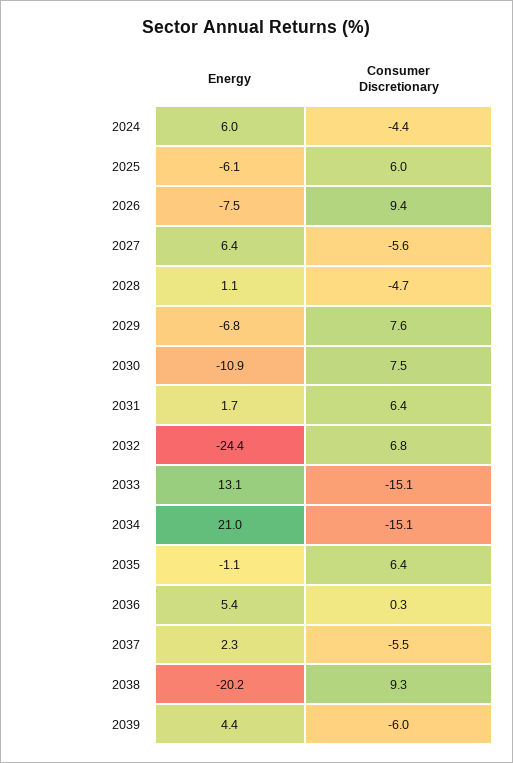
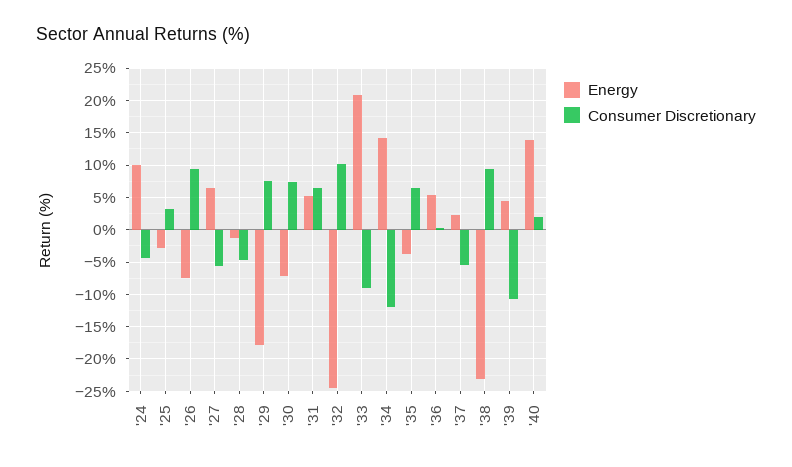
Energy, 2024: 6 -> 10
Energy, 2025: -6.1 -> -3
Consumer Discretionary, 2025: 6 -> 3
Energy, 2028: 1.1 -> -1
Energy, 2029: -6.8 -> -18
Energy, 2030: -10.9 -> -7
Energy, 2031: 1.7 -> 5
Consumer Discretionary, 2032: 6.8 -> 10
Energy, 2033: 13.1 -> 21
Consumer Discretionary, 2033: -15.1 -> -9
Energy, 2034: 21 -> 14
Consumer Discretionary, 2034: -15.1 -> -12
Energy, 2035: -1.1 -> -4
Energy, 2038: -20.2 -> -23
Consumer Discretionary, 2039: -6 -> -11
Energy, '40: none -> 14
Consumer Discretionary, '40: none -> 2

